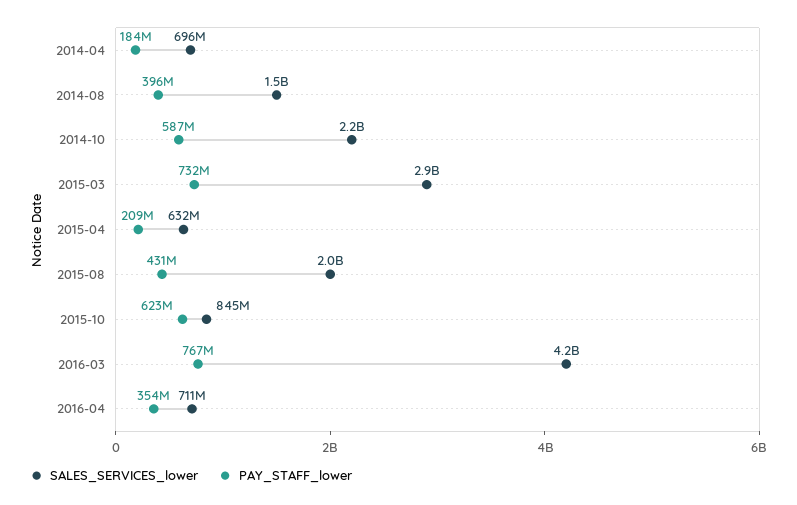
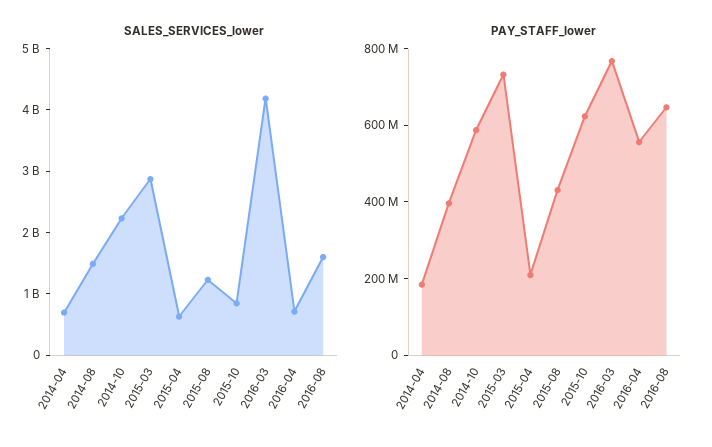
SALES_SERVICES_lower, 2015-08: 2000000000 -> 1200000000
PAY_STAFF_lower, 2016-04: 354000000 -> 550000000
SALES_SERVICES_lower, 2016-08: none -> 1600000000
PAY_STAFF_lower, 2016-08: none -> 650000000

